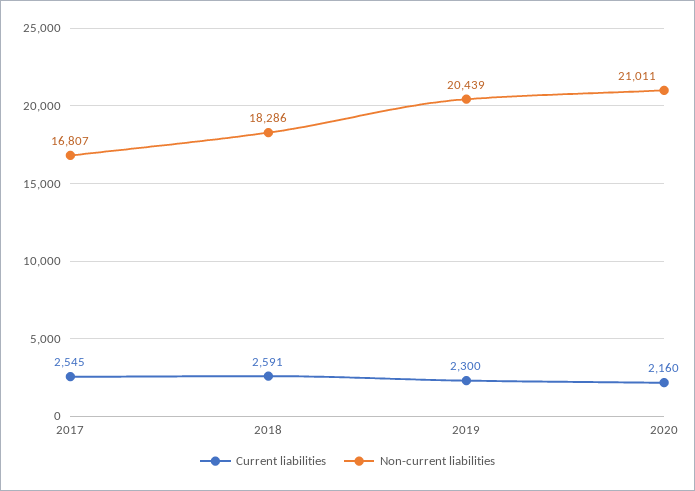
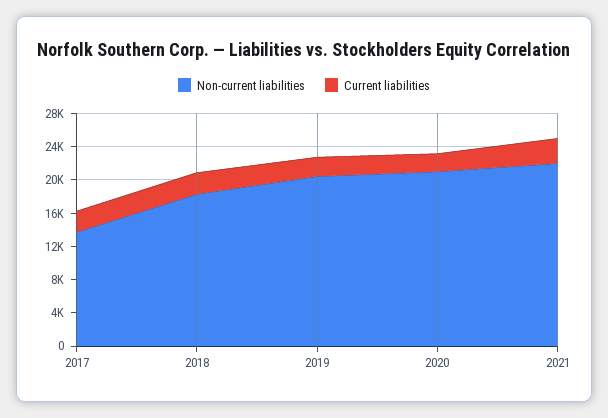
Non-current liabilities, 2017: 16807 -> 14000
Non-current liabilities, 2021: none -> 22000
Current liabilities, 2021: none -> 3000

